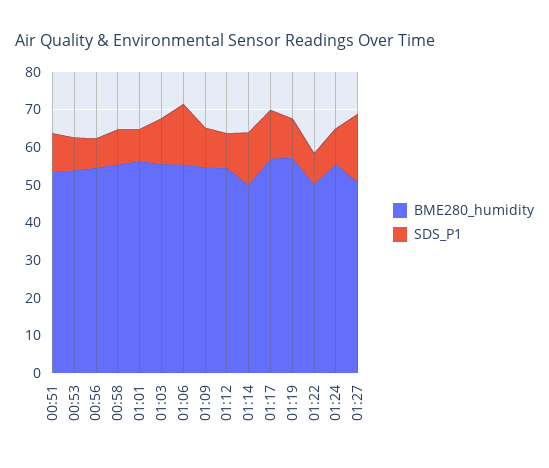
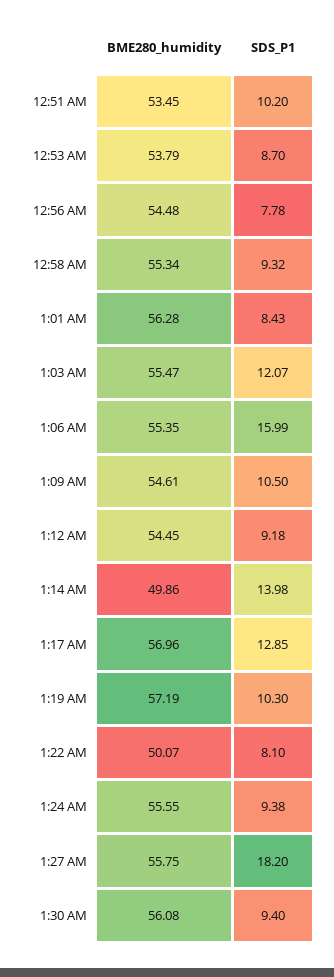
BME280_humidity, 01:27: 50 -> 55.75
BME280_humidity, 1:30 AM: none -> 56.08
SDS_P1, 1:30 AM: none -> 9.4

